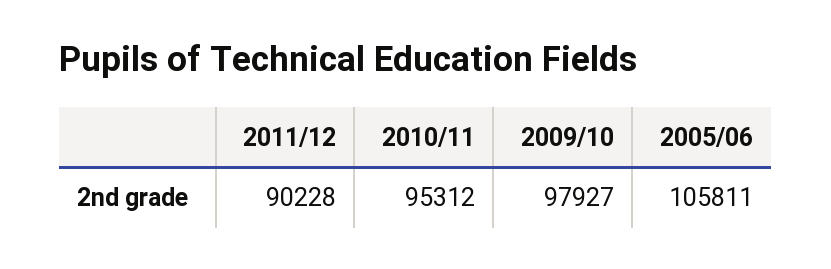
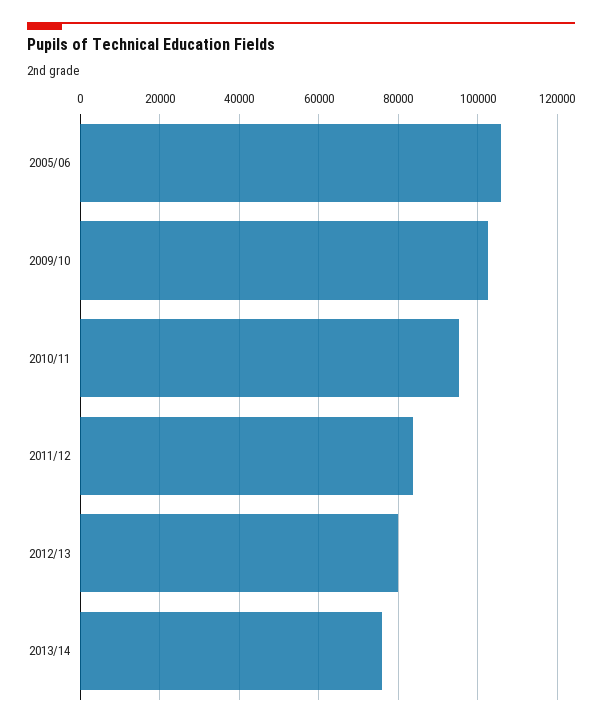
2011/12: 90228 -> 84000
2009/10: 97927 -> 102000
2012/13: none -> 80000
2013/14: none -> 76000

